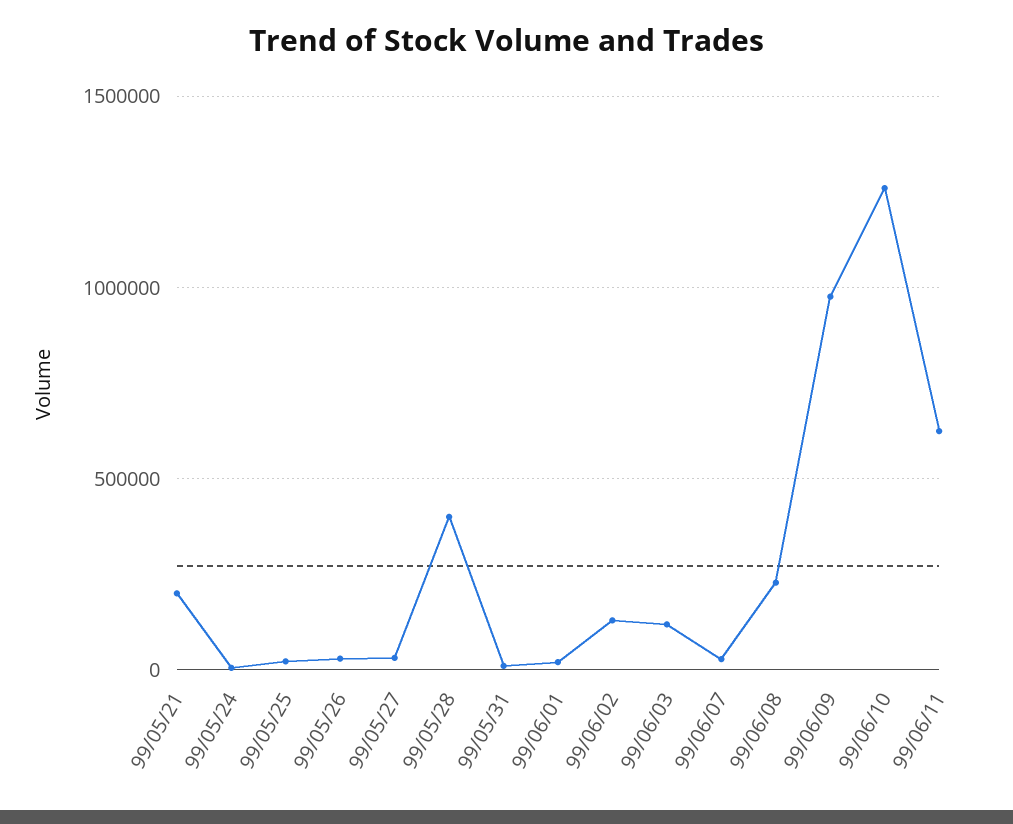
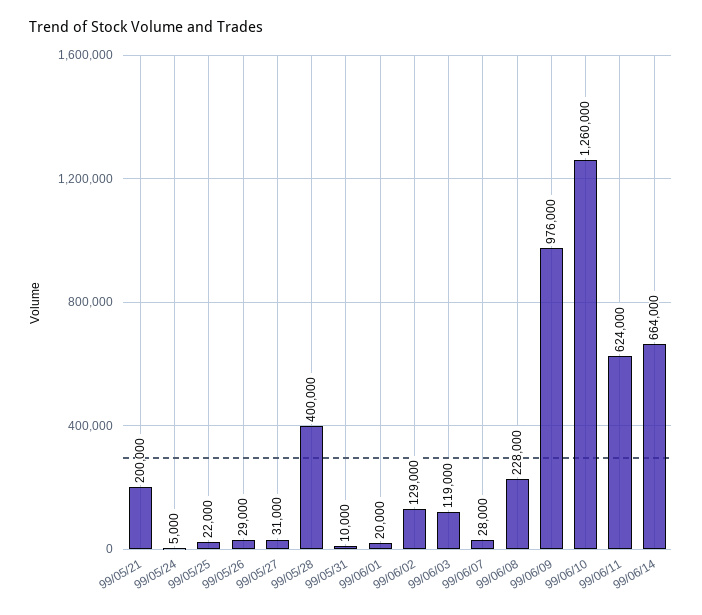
99/06/14: none -> 664000

